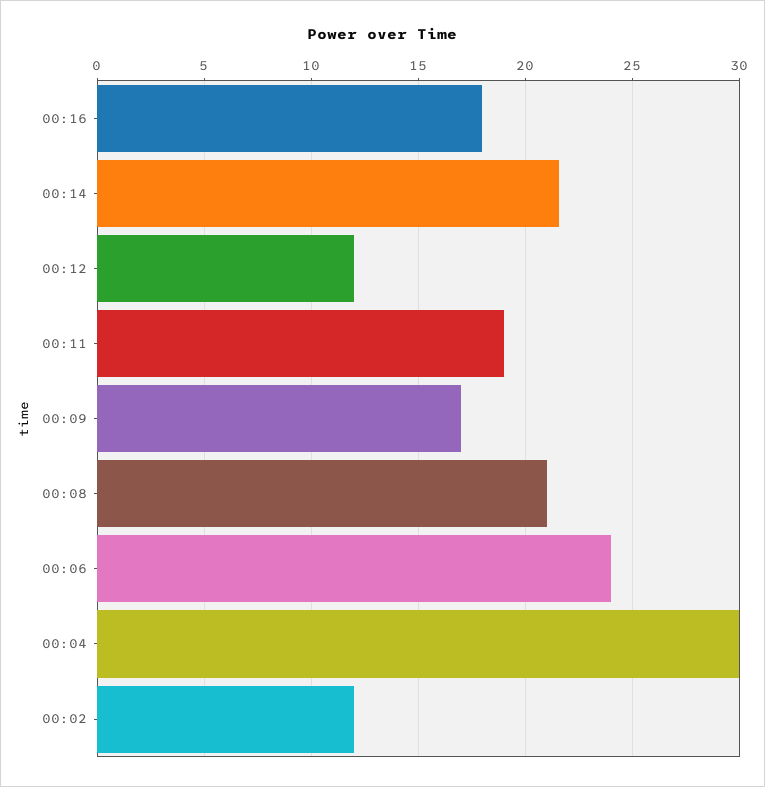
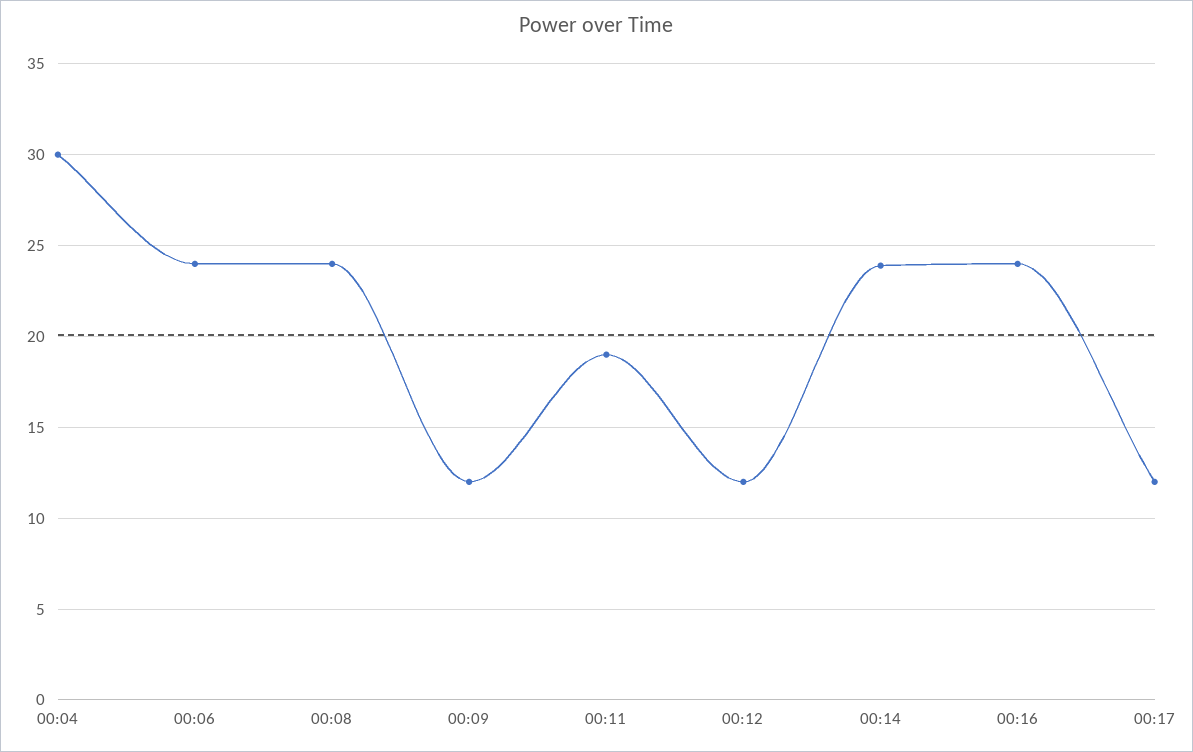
00:16: 18 -> 24
00:14: 21.5 -> 24
00:09: 17 -> 12
00:08: 21 -> 24
00:02: 12 -> none
00:17: none -> 12

